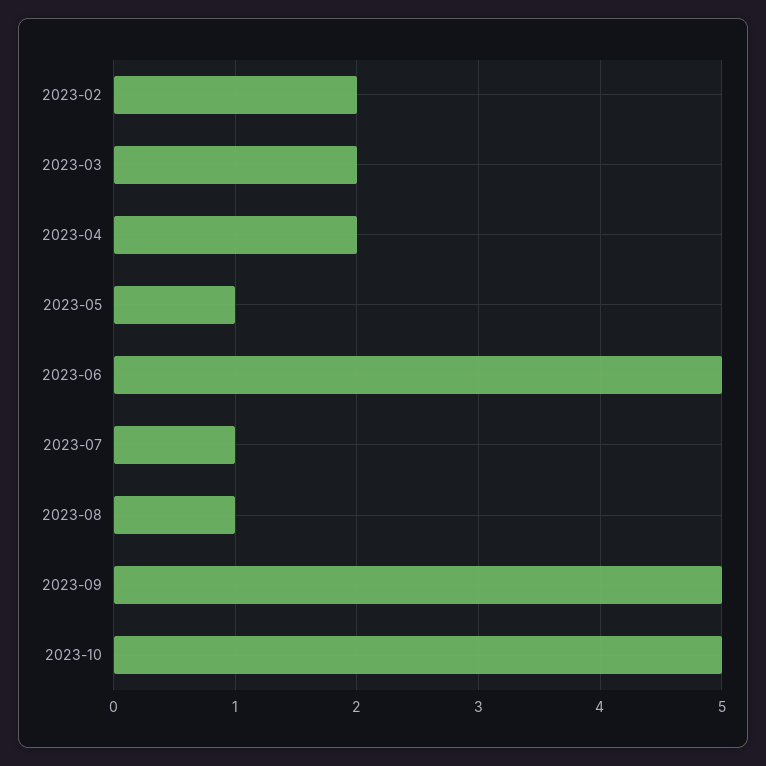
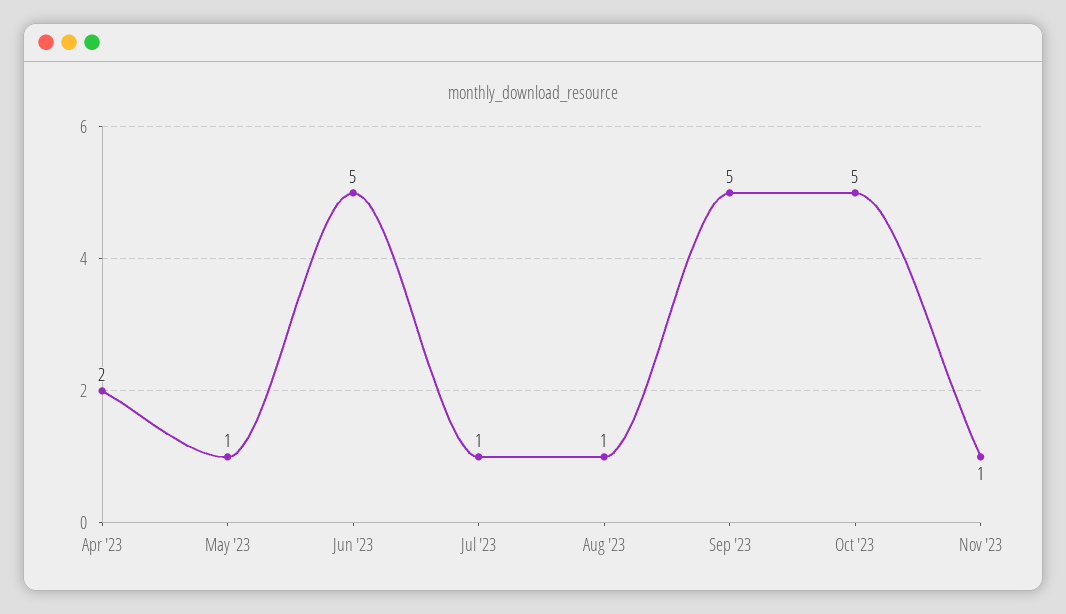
2023-02: 2 -> none
2023-03: 2 -> none
Nov '23: none -> 1

